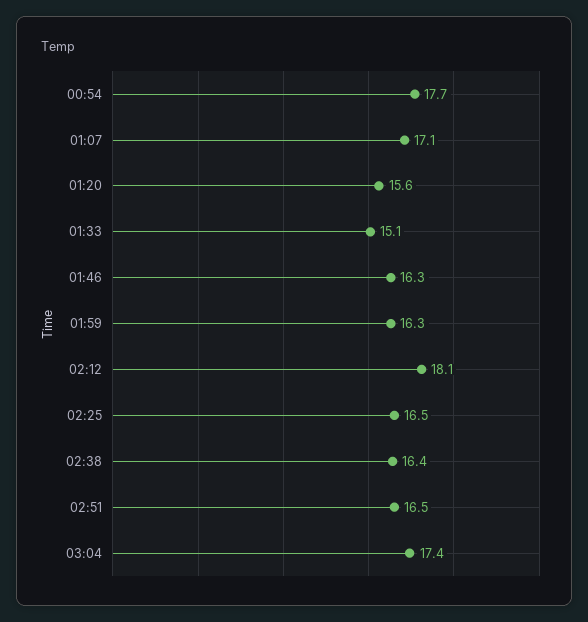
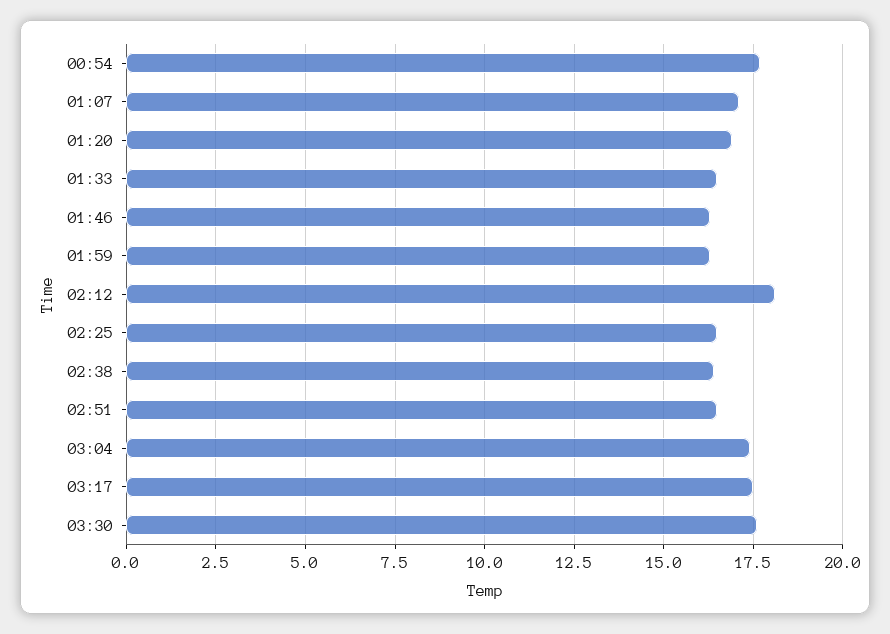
01:20: 15.6 -> 17
01:33: 15.1 -> 16.5
03:17: none -> 17.5
03:30: none -> 17.5

